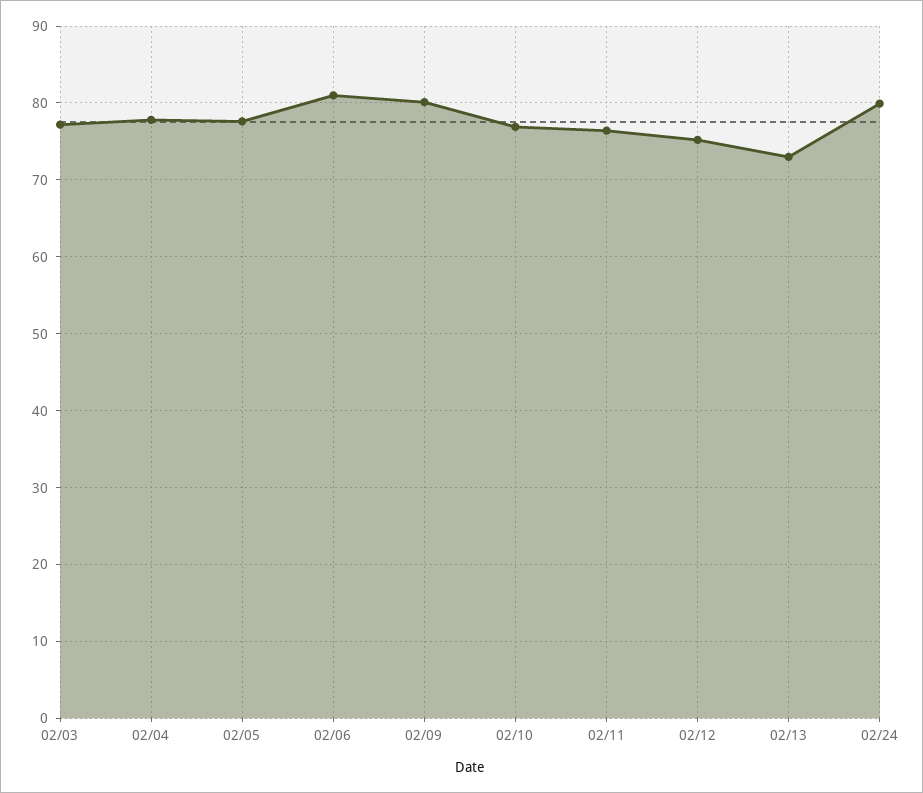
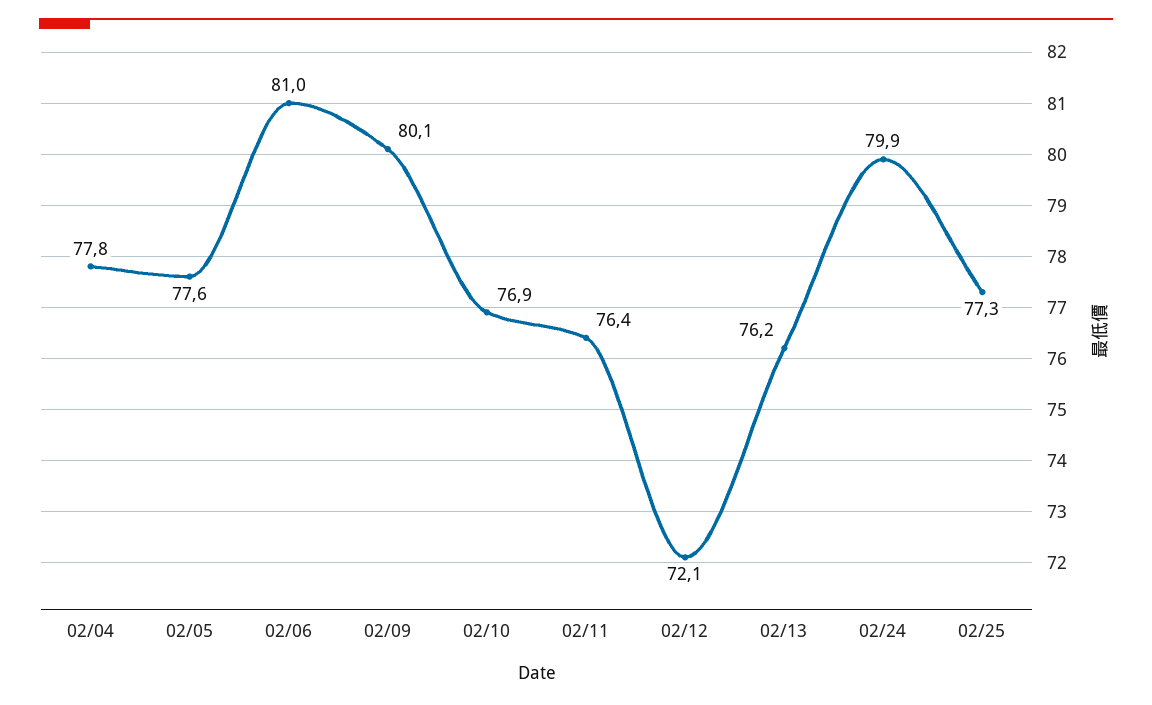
02/03: 77 -> none
02/12: 75 -> 72.1
02/13: 73 -> 76.2
02/25: none -> 77.3

